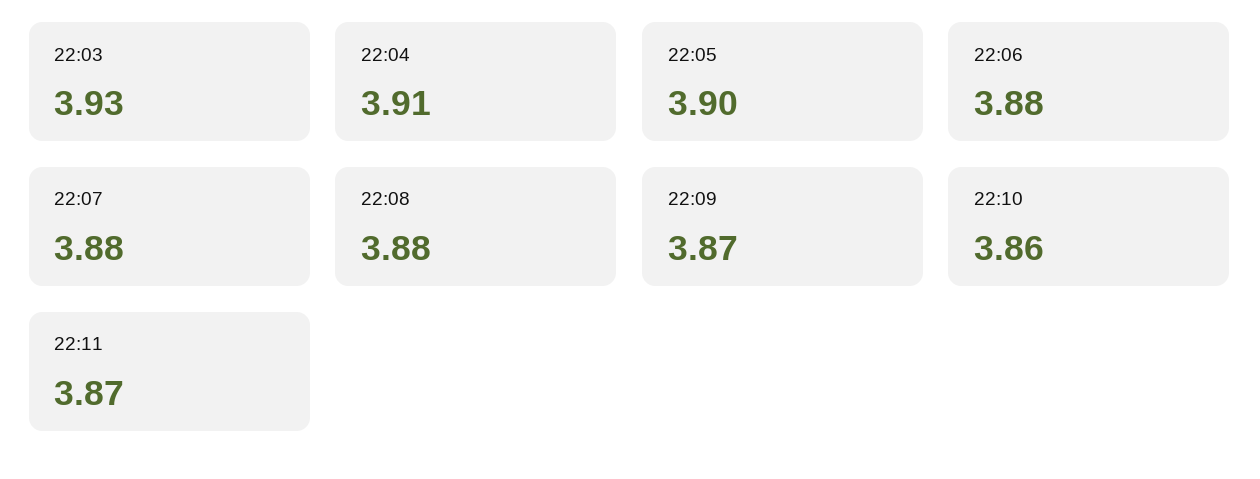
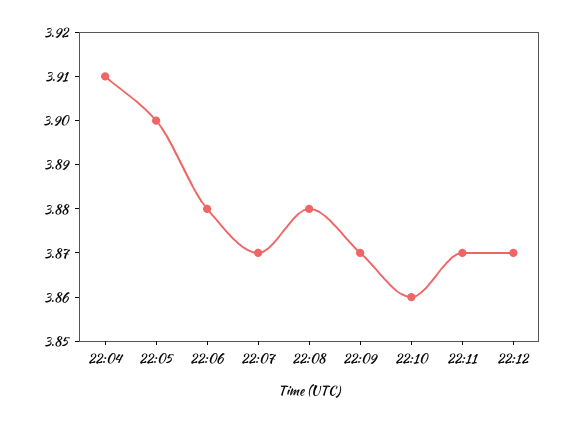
22:03: 3.93 -> none
22:07: 3.88 -> 3.87
22:12: none -> 3.87

